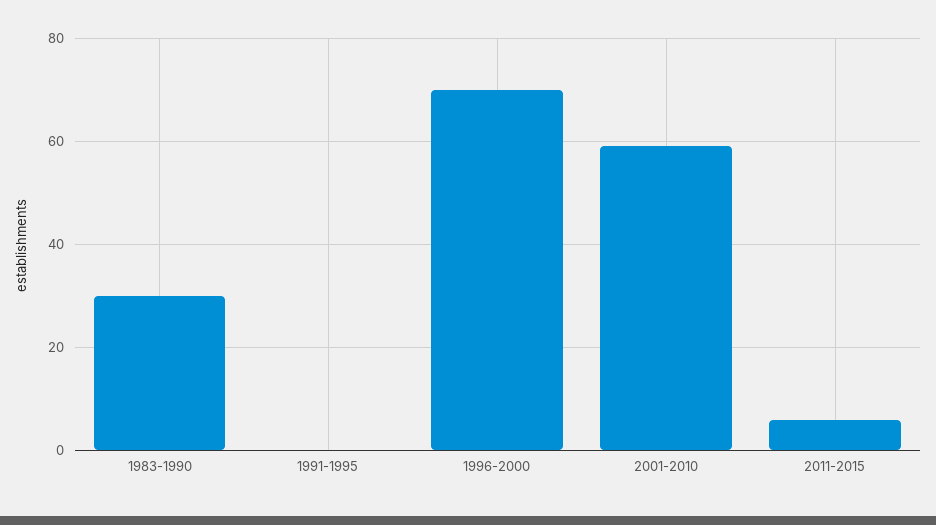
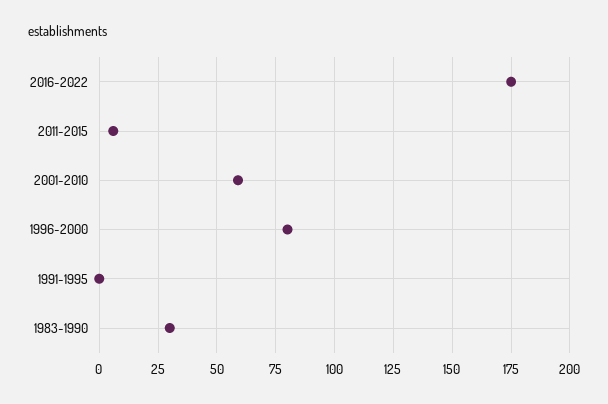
1996-2000: 70 -> 80
2016-2022: none -> 175

